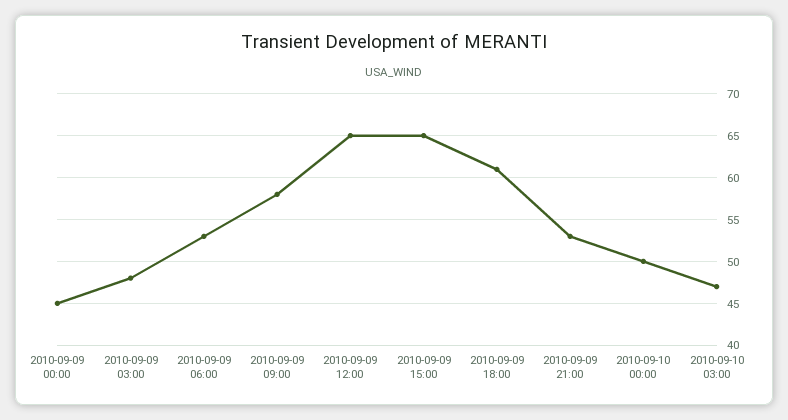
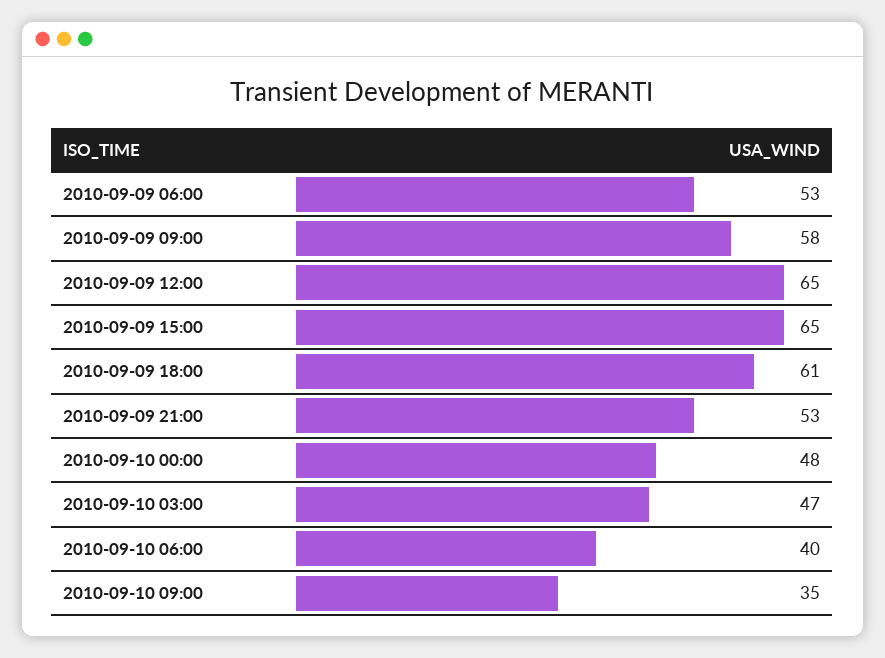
2010-09-09 00:00: 45 -> none
2010-09-09 03:00: 48 -> none
2010-09-10 00:00: 50 -> 48
2010-09-10 06:00: none -> 40
2010-09-10 09:00: none -> 35

